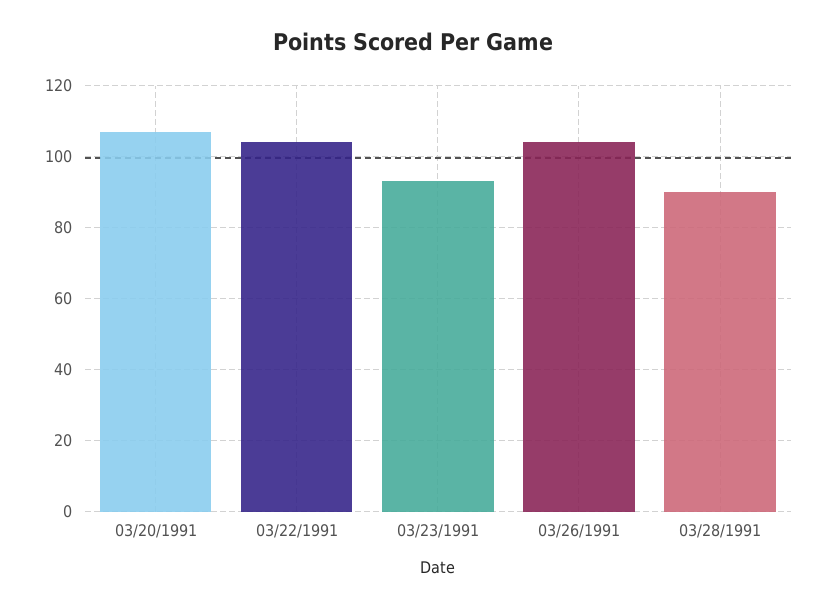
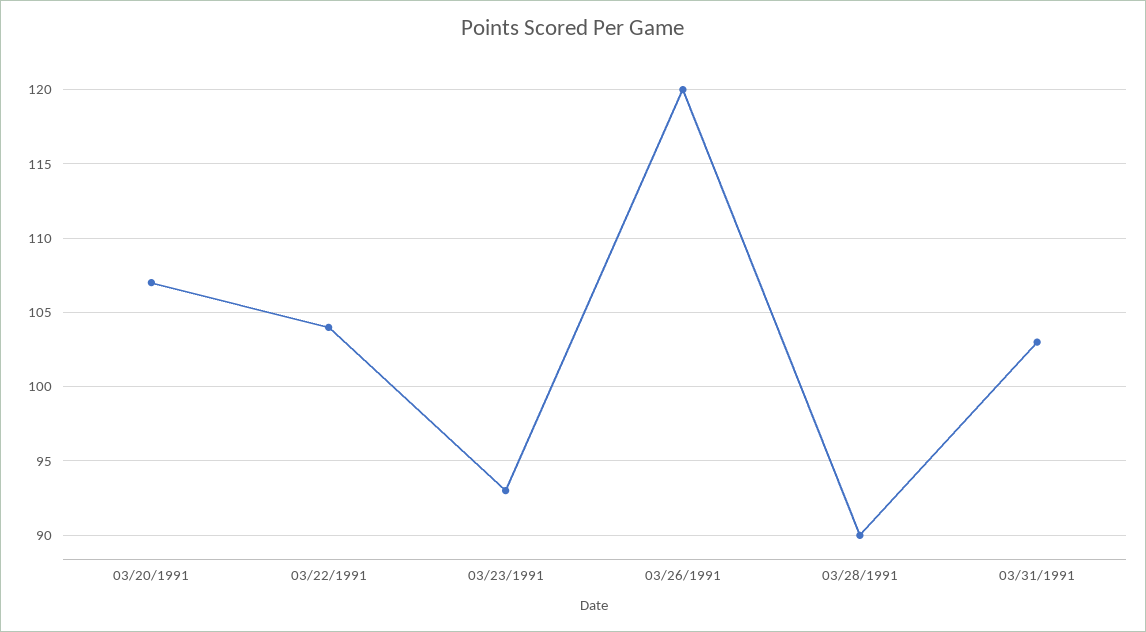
03/26/1991: 105 -> 120
03/31/1991: none -> 103

